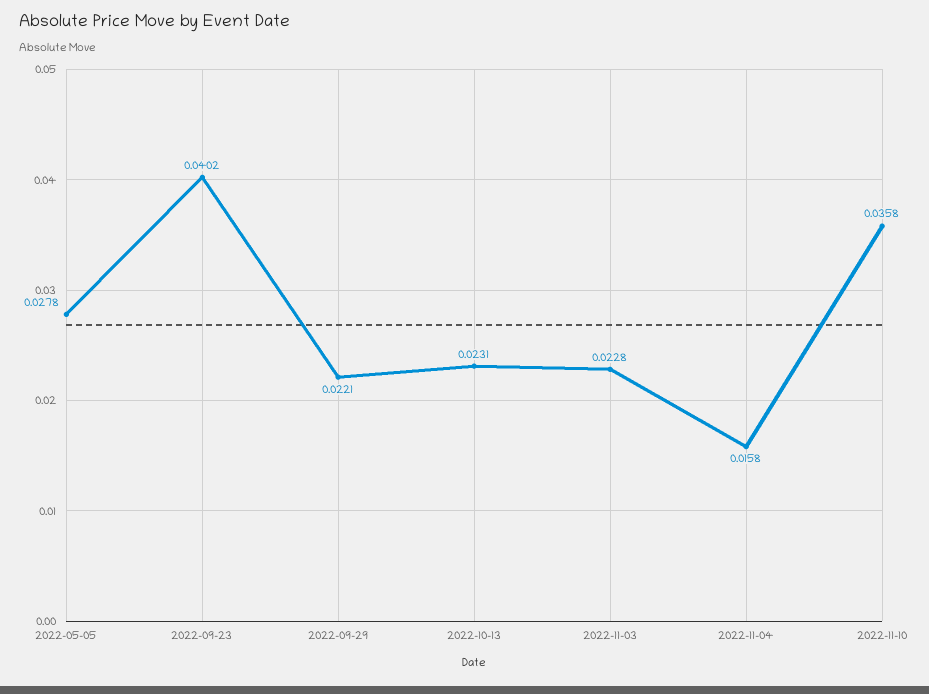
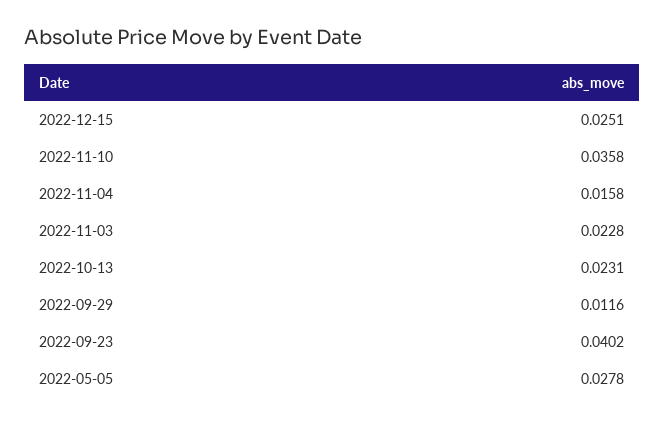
2022-09-29: 0.0221 -> 0.0116
2022-12-15: none -> 0.0251

